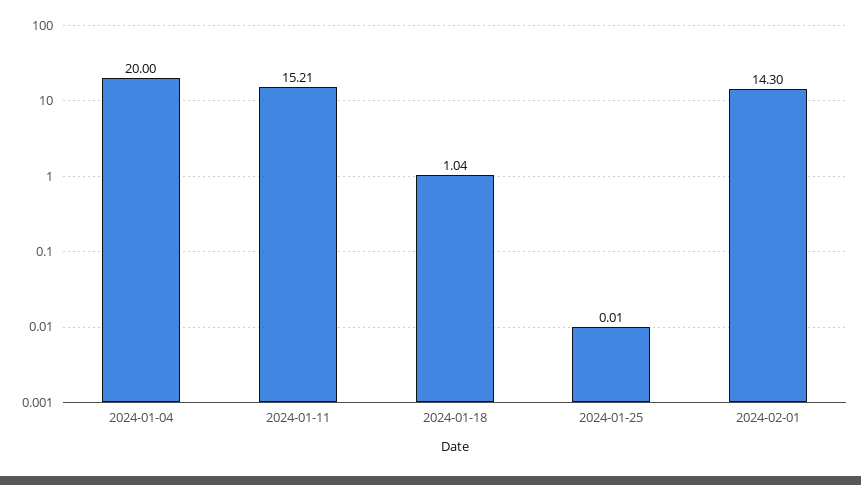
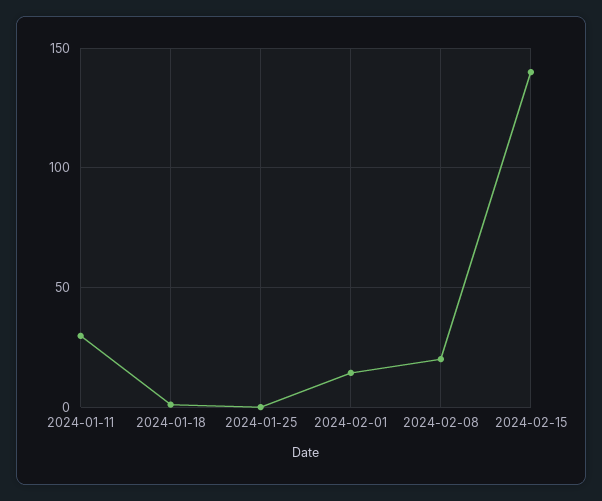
2024-01-04: 20 -> none
2024-01-11: 15.21 -> 30
2024-02-08: none -> 20
2024-02-15: none -> 140

